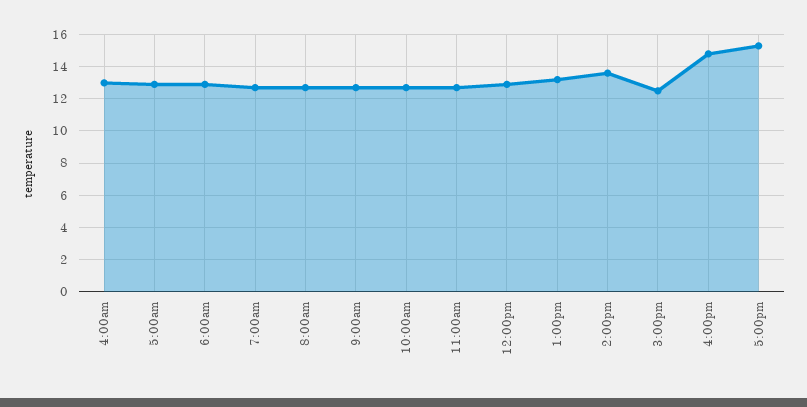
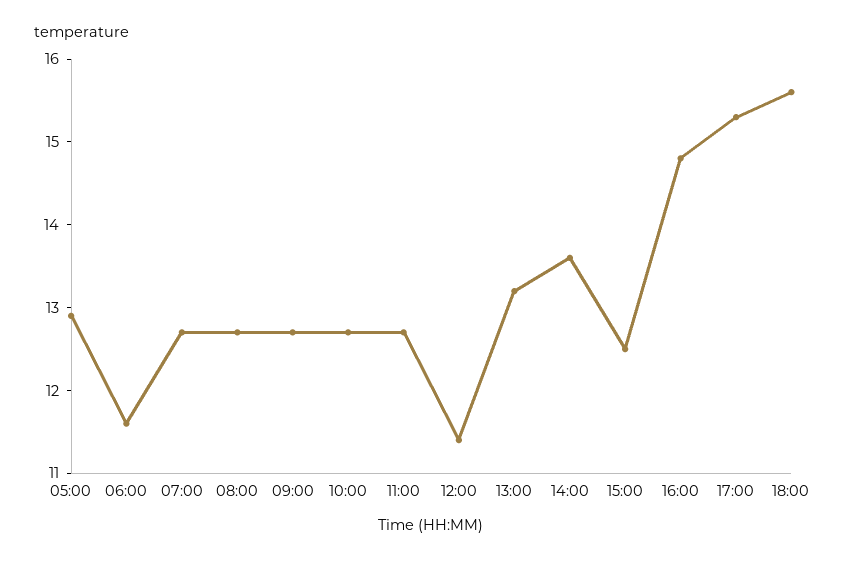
4:00am: 13 -> none
6:00am: 13 -> 11.6
12:00pm: 13 -> 11.4
18:00: none -> 15.6

